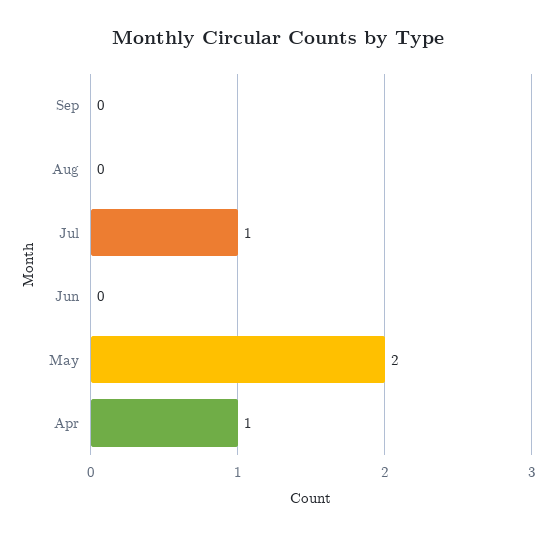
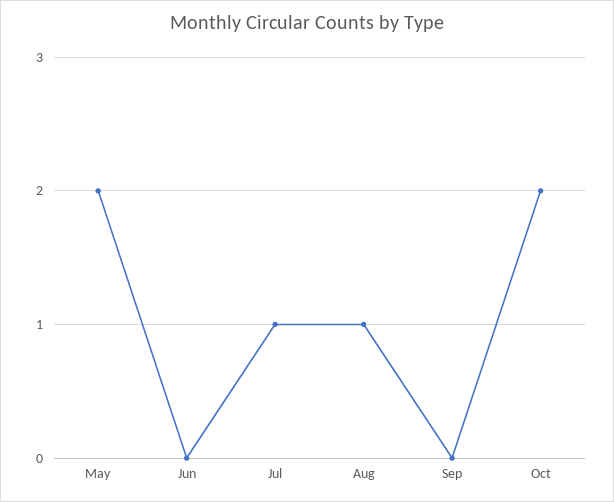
Aug: 0 -> 1
Apr: 1 -> none
Oct: none -> 2

